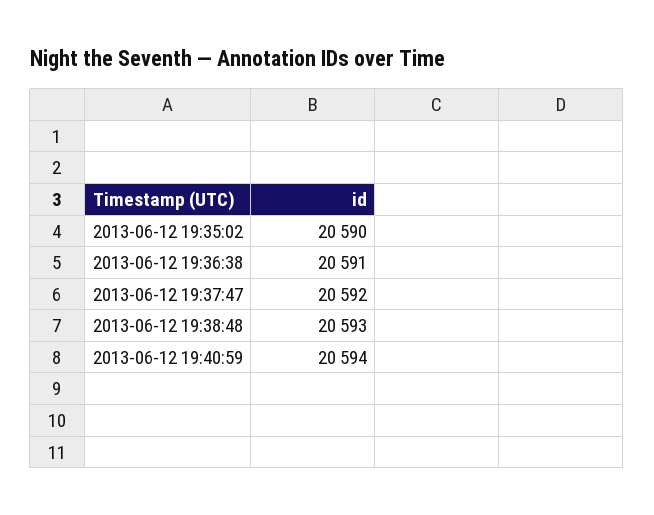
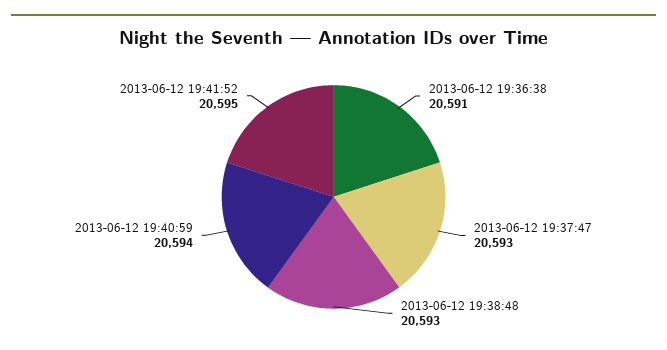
2013-06-12 19:35:02: 20590 -> none
2013-06-12 19:37:47: 20592 -> 20593
2013-06-12 19:41:52: none -> 20595

